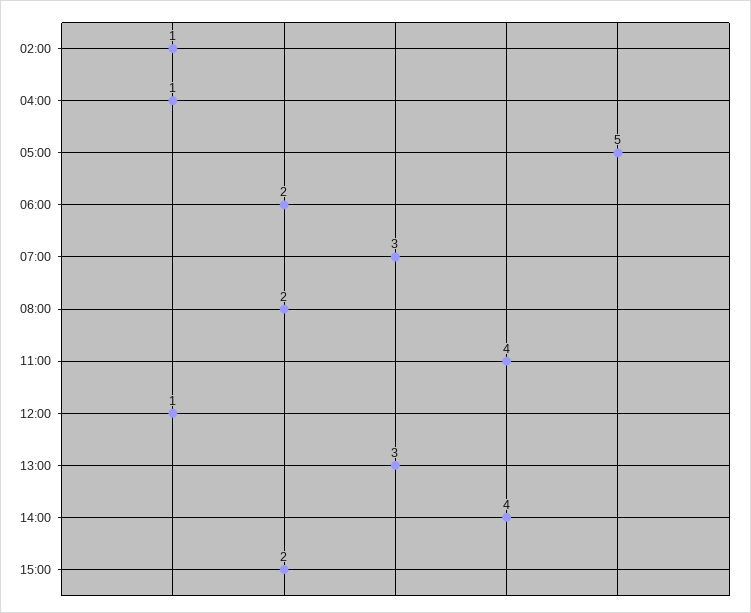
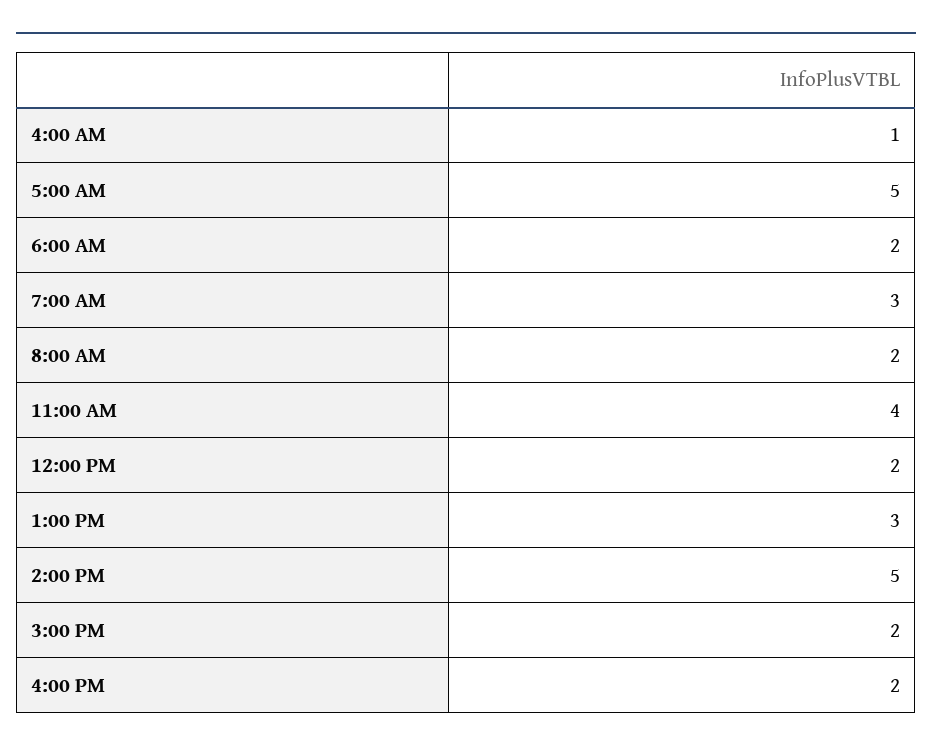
02:00: 1 -> none
12:00: 1 -> 2
14:00: 4 -> 5
4:00 PM: none -> 2

